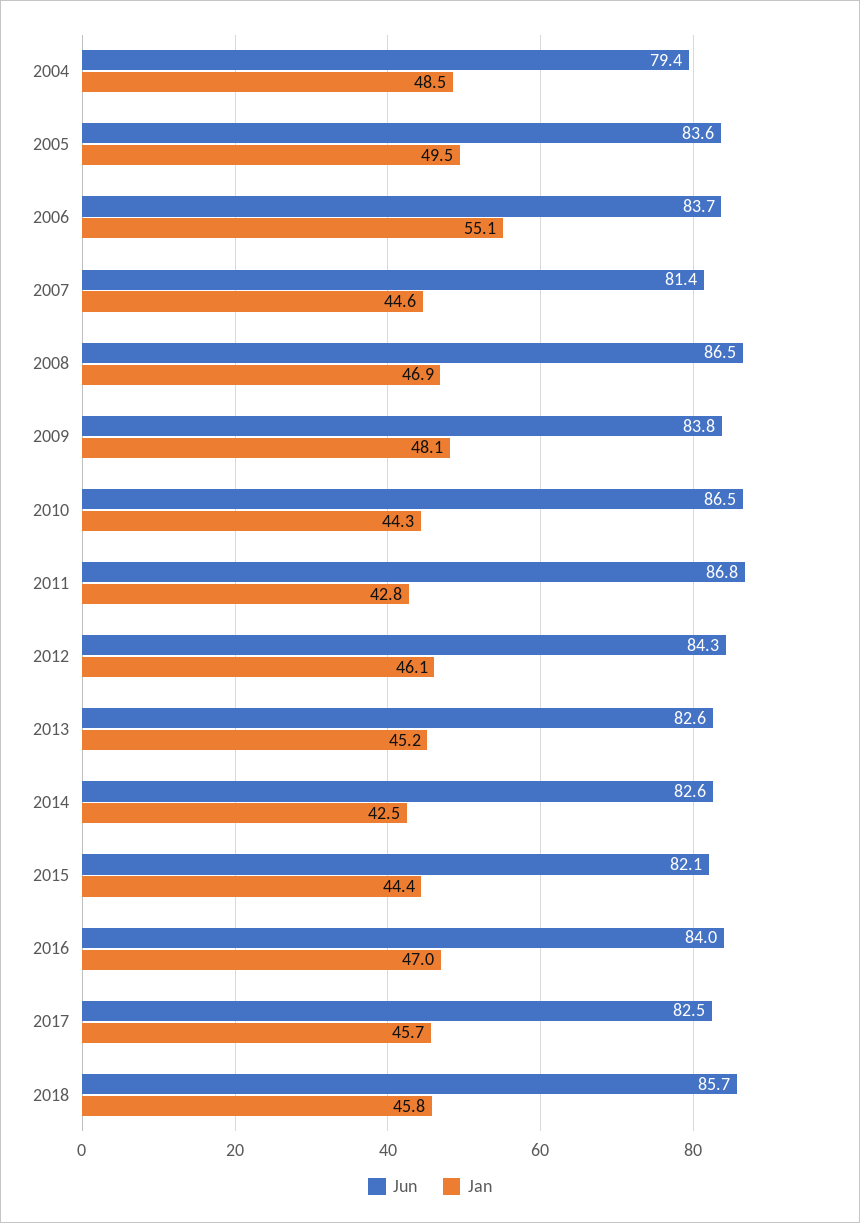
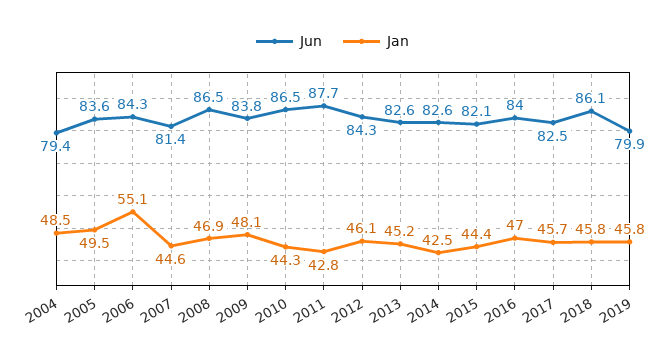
Jun, 2006: 83.7 -> 84.3
Jun, 2011: 86.8 -> 87.7
Jun, 2018: 85.7 -> 86.1
Jun, 2019: none -> 79.9
Jan, 2019: none -> 45.8

